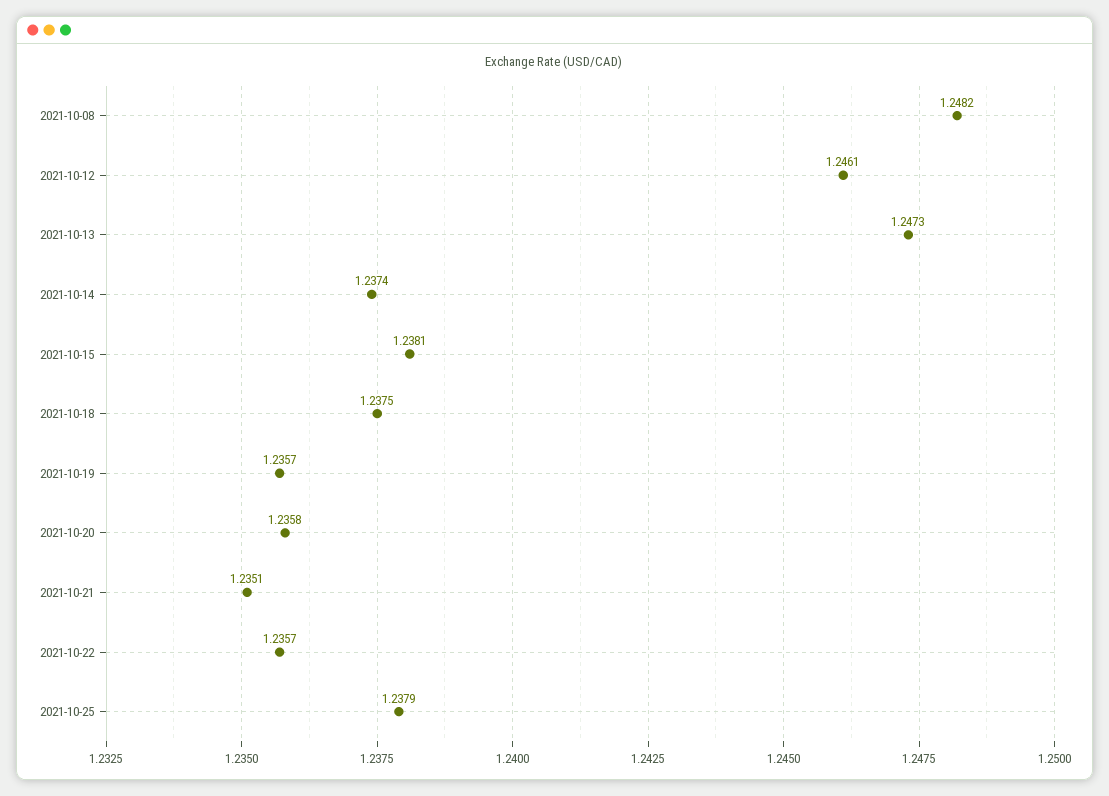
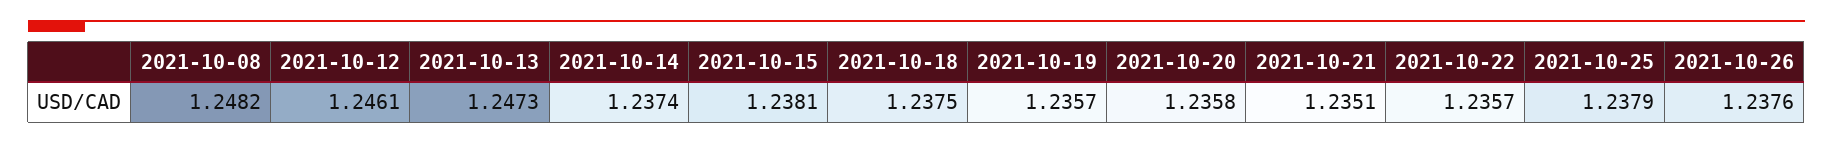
2021-10-26: none -> 1.2376

